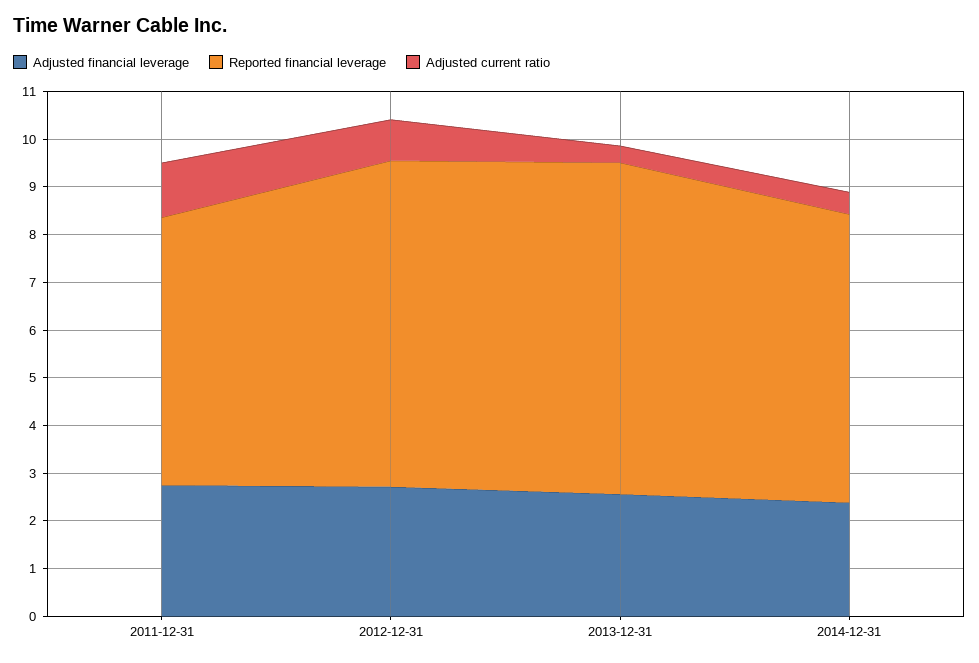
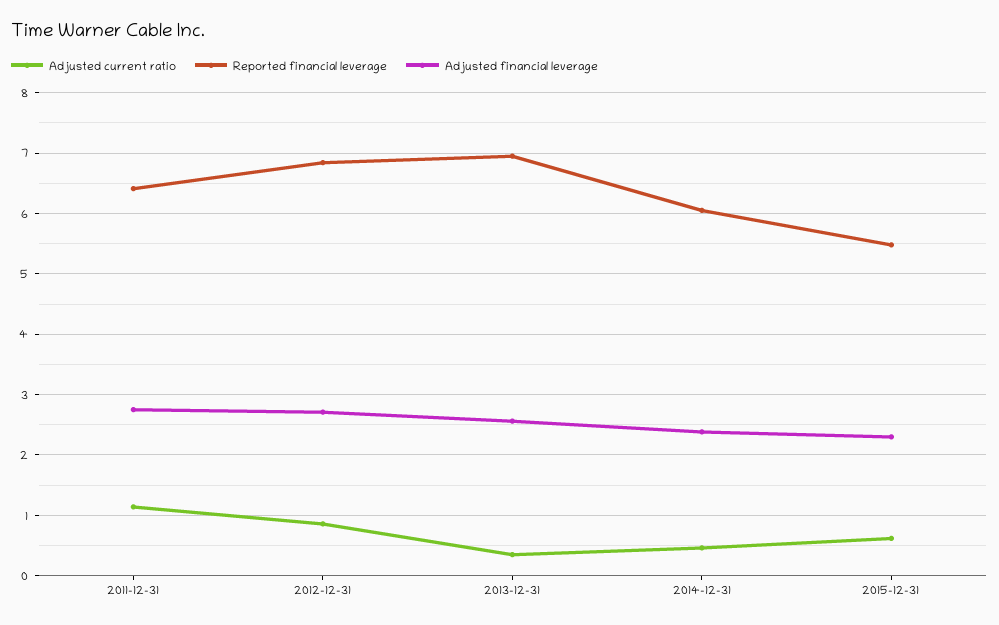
Reported financial leverage, 2011-12-31: 5.6 -> 6.4
Adjusted current ratio, 2015-12-31: none -> 0.6
Reported financial leverage, 2015-12-31: none -> 5.5
Adjusted financial leverage, 2015-12-31: none -> 2.3

